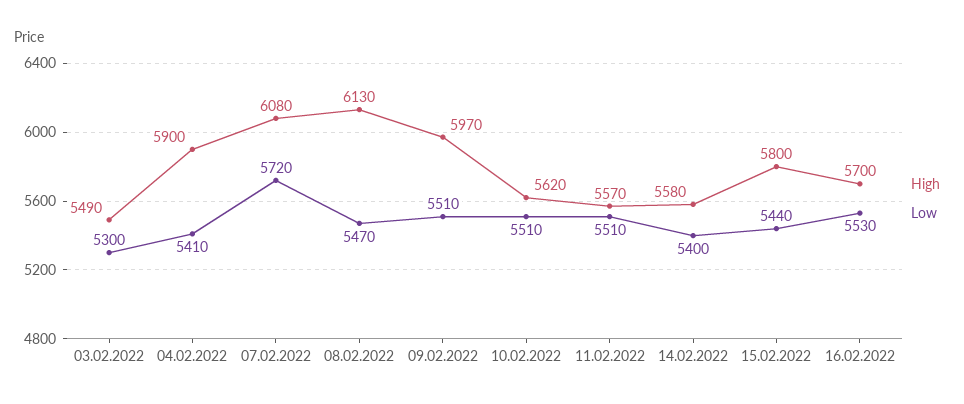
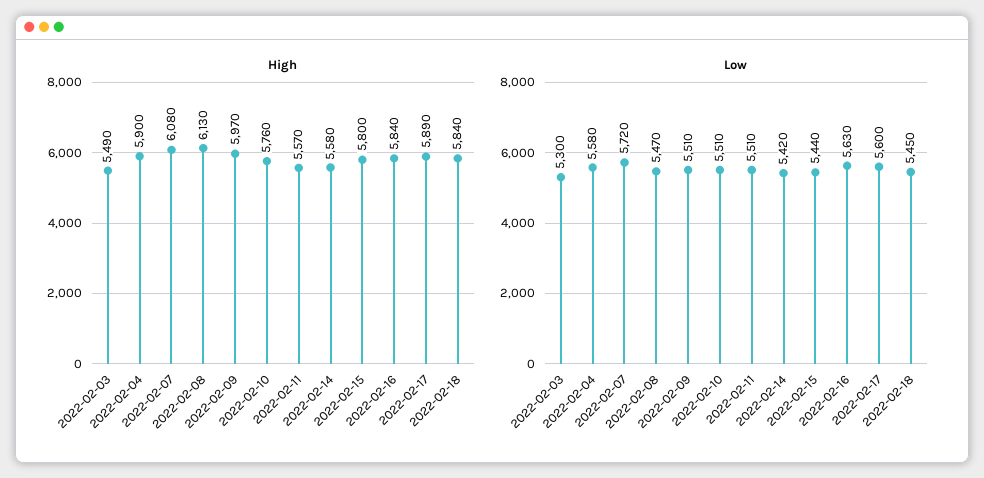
Low, 04.02.2022: 5410 -> 5580
High, 10.02.2022: 5620 -> 5760
Low, 14.02.2022: 5400 -> 5420
High, 16.02.2022: 5700 -> 5840
Low, 16.02.2022: 5530 -> 5630
High, 2022-02-17: none -> 5890
High, 2022-02-18: none -> 5840
Low, 2022-02-17: none -> 5600
Low, 2022-02-18: none -> 5450

